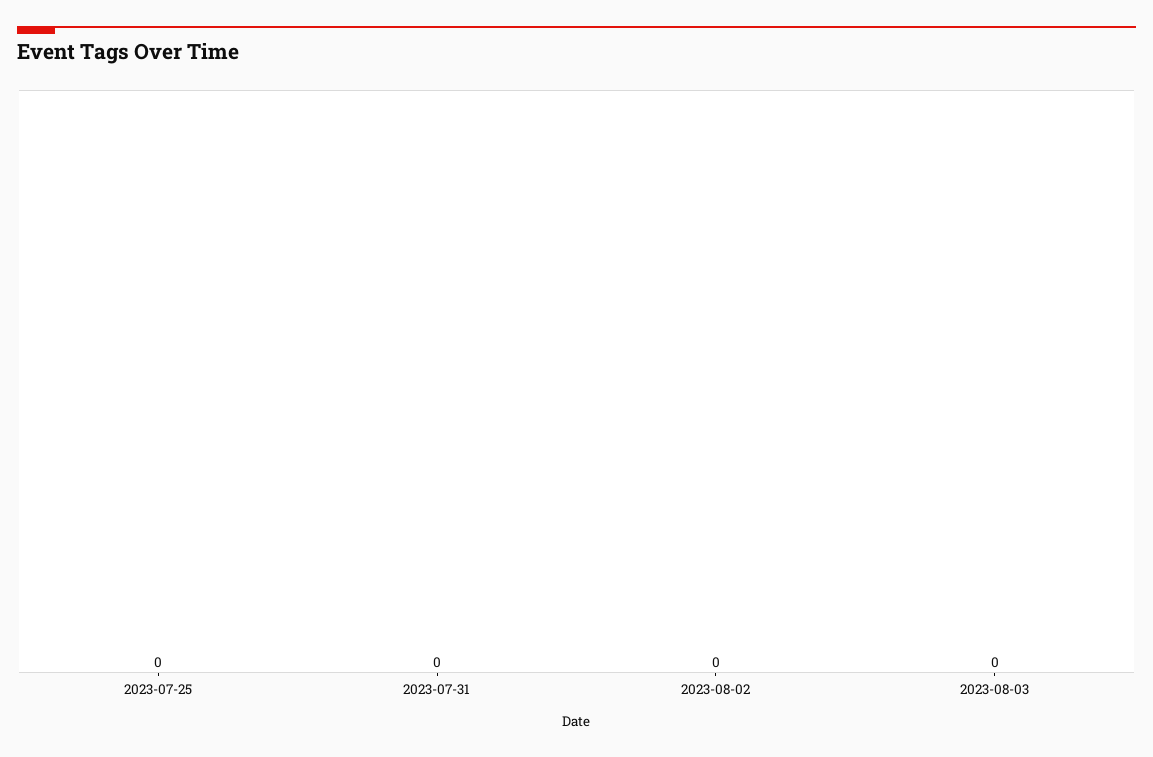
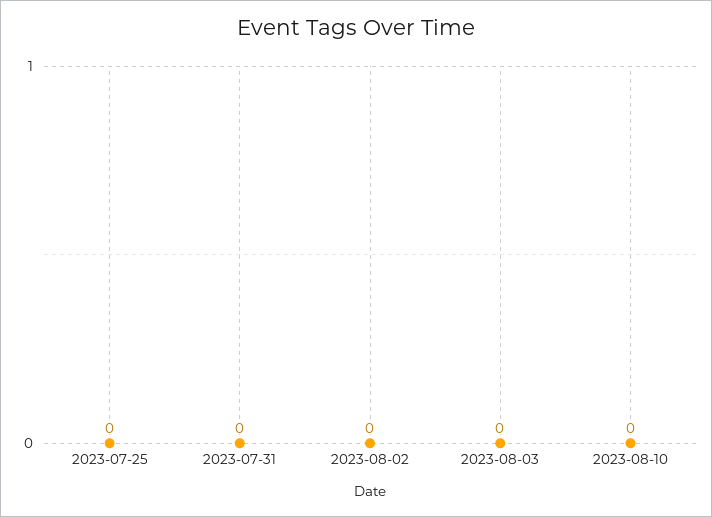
2023-08-10: none -> 0

